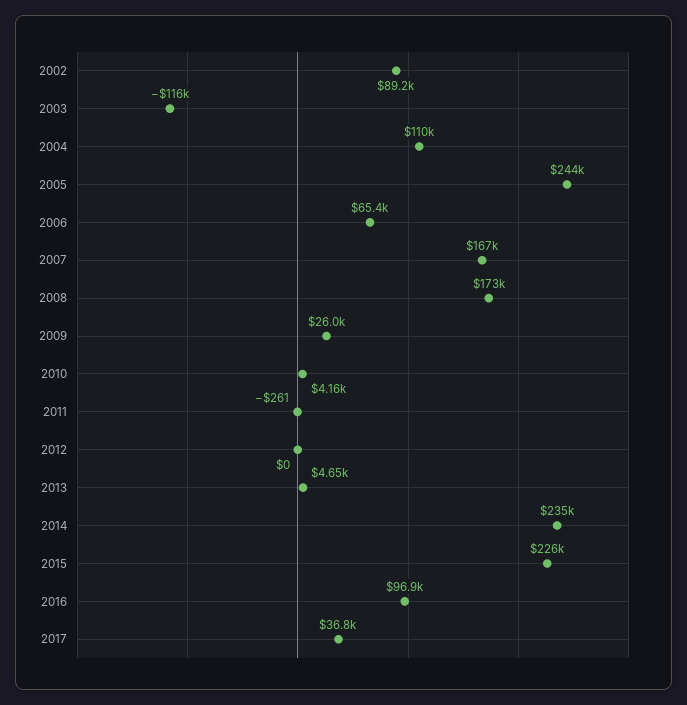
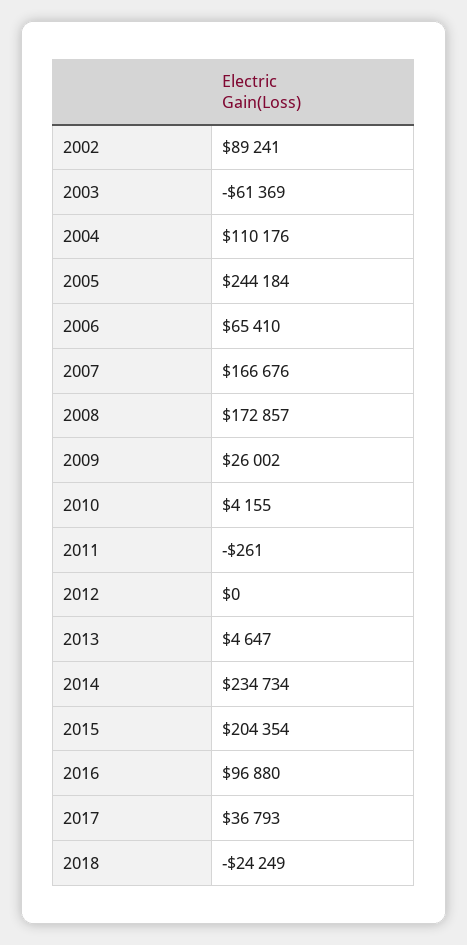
2003: -116000 -> -61369
2015: 226000 -> 204354
2018: none -> -24249

